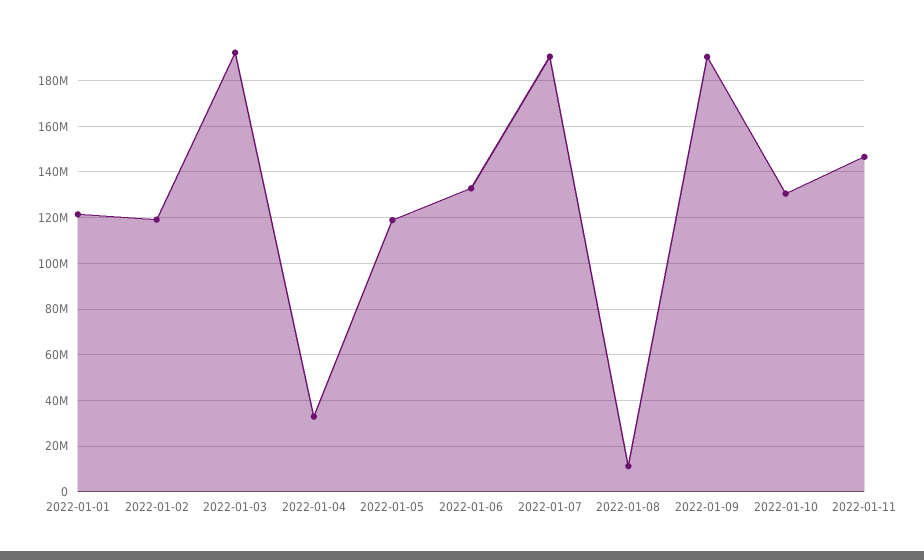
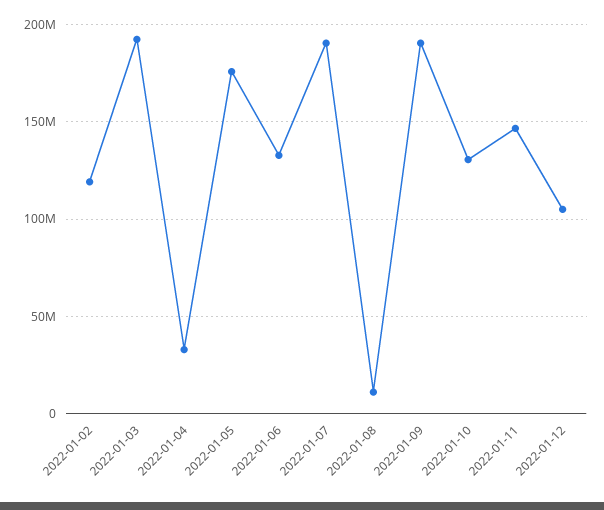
2022-01-01: 120000000 -> none
2022-01-05: 120000000 -> 175000000
2022-01-12: none -> 105000000

